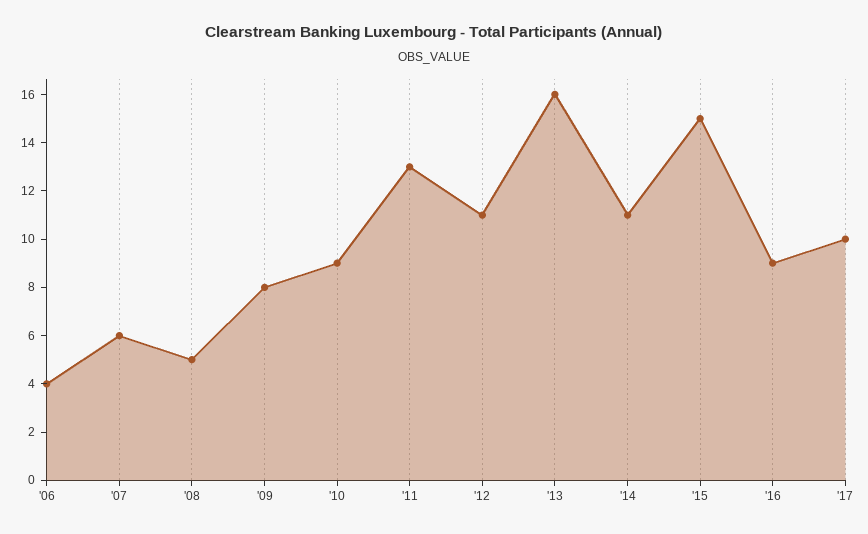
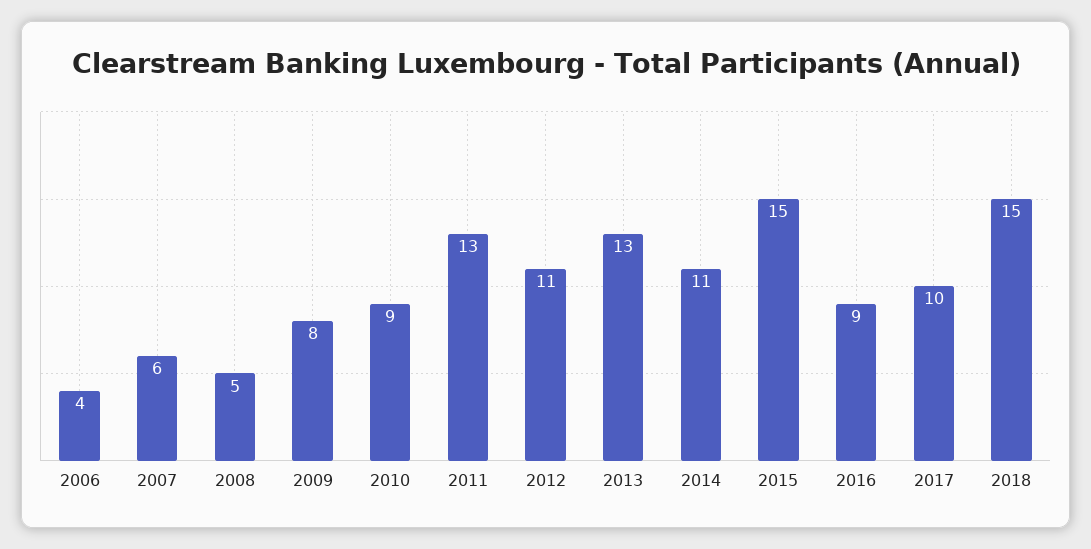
'13: 16 -> 13
2018: none -> 15

